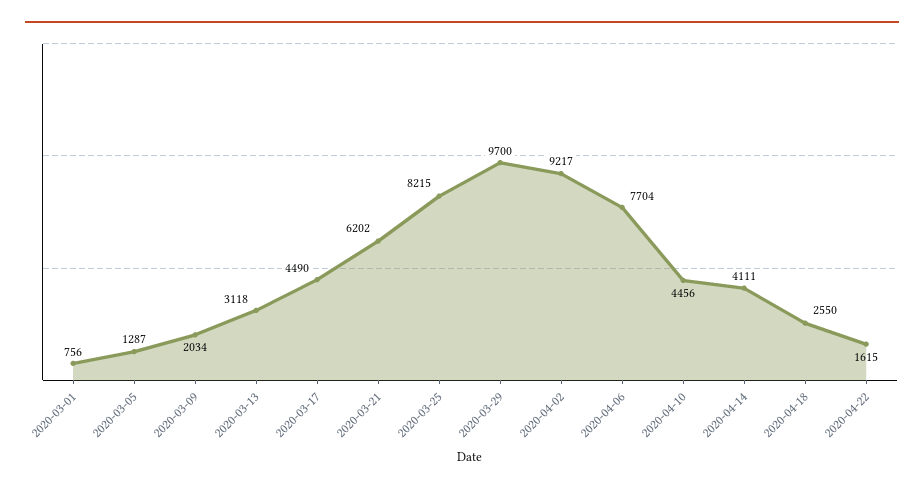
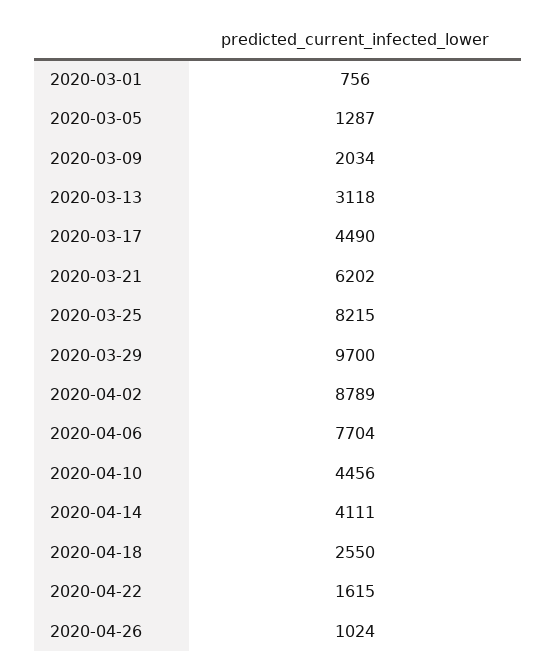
2020-04-02: 9217 -> 8789
2020-04-26: none -> 1024

